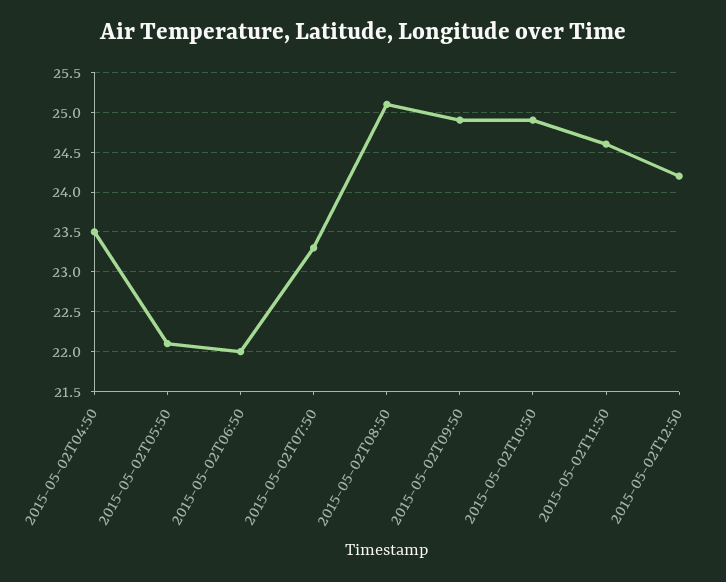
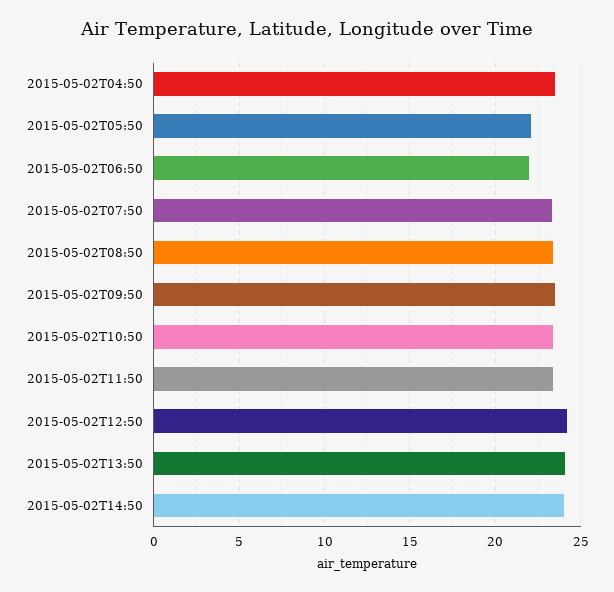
2015-05-02T08:50: 25.1 -> 23.5
2015-05-02T09:50: 24.9 -> 23.5
2015-05-02T10:50: 24.9 -> 23.5
2015-05-02T11:50: 24.6 -> 23.5
2015-05-02T13:50: none -> 24
2015-05-02T14:50: none -> 24

